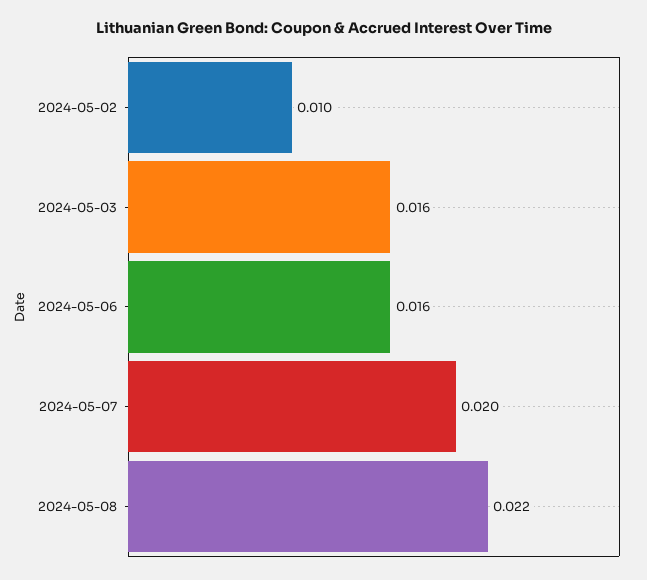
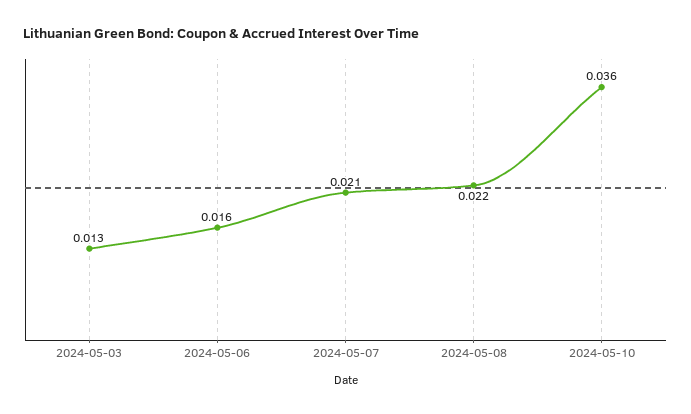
2024-05-02: 0.01 -> none
2024-05-03: 0.016 -> 0.013
2024-05-07: 0.02 -> 0.021
2024-05-10: none -> 0.036

